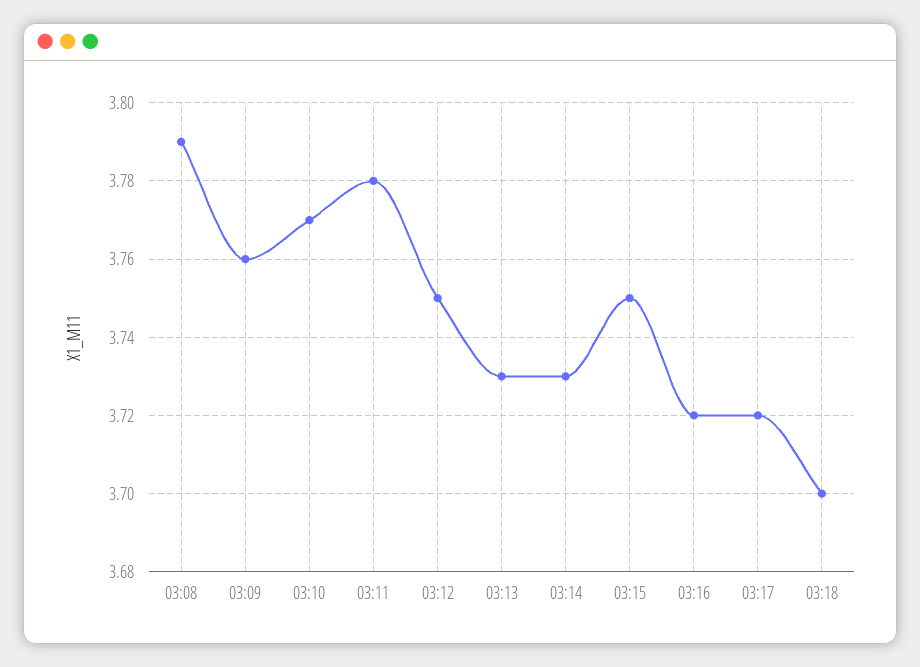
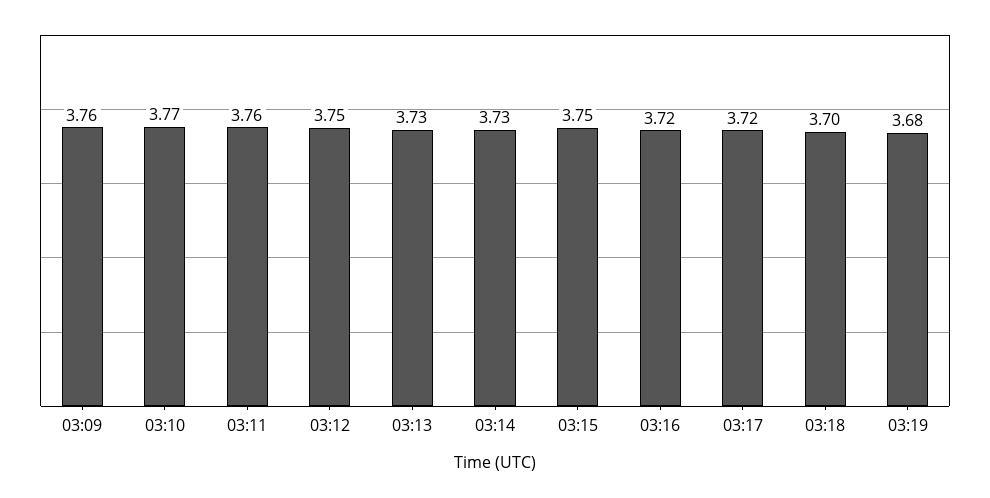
03:08: 3.79 -> none
03:11: 3.78 -> 3.76
03:19: none -> 3.68

